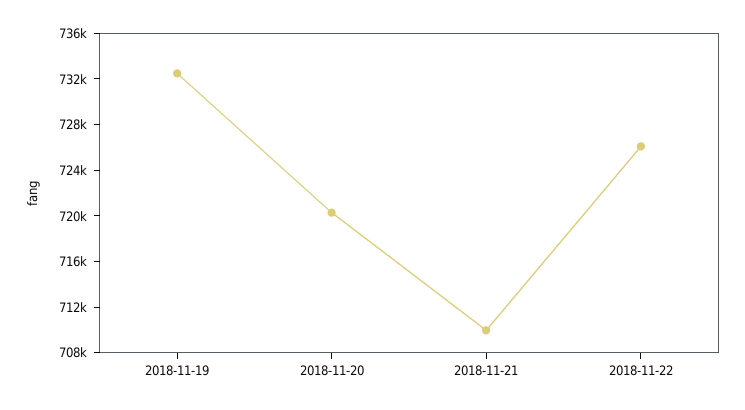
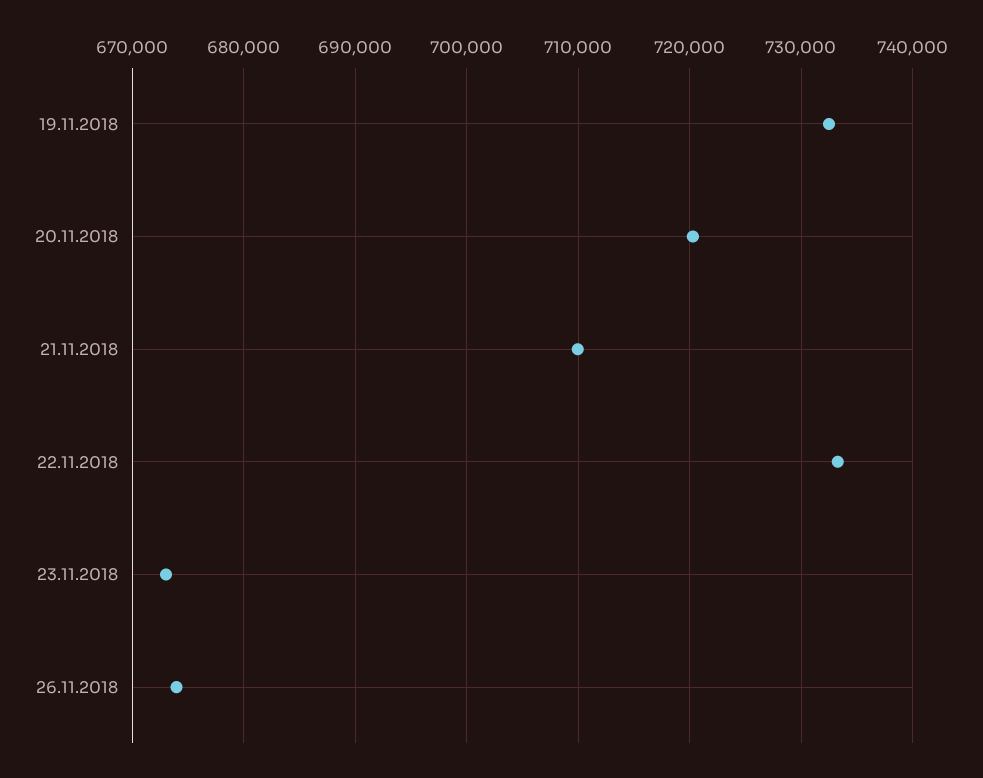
2018-11-22: 726000 -> 733000
23.11.2018: none -> 673000
26.11.2018: none -> 674000

